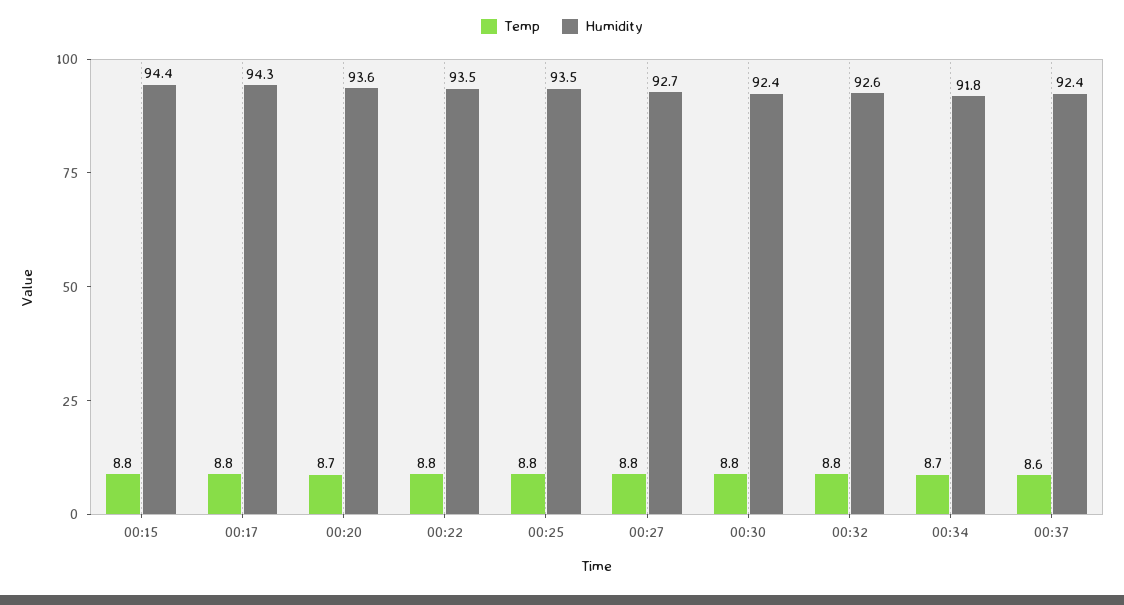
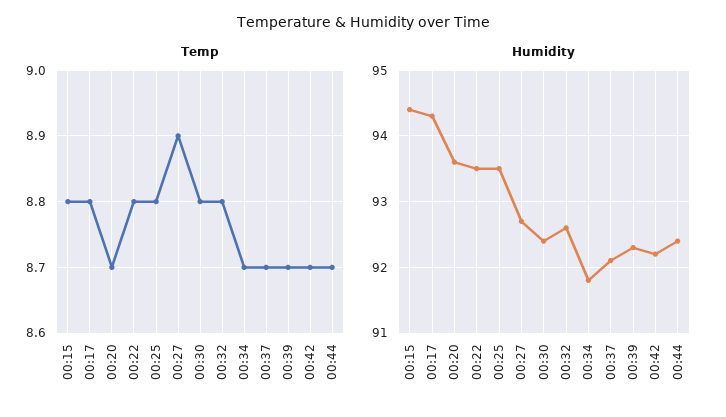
Temp, 00:27: 8.8 -> 8.9
Temp, 00:37: 8.6 -> 8.7
Humidity, 00:37: 92.4 -> 92.1
Temp, 00:39: none -> 8.7
Temp, 00:42: none -> 8.7
Temp, 00:44: none -> 8.7
Humidity, 00:39: none -> 92.3
Humidity, 00:42: none -> 92.2
Humidity, 00:44: none -> 92.4

